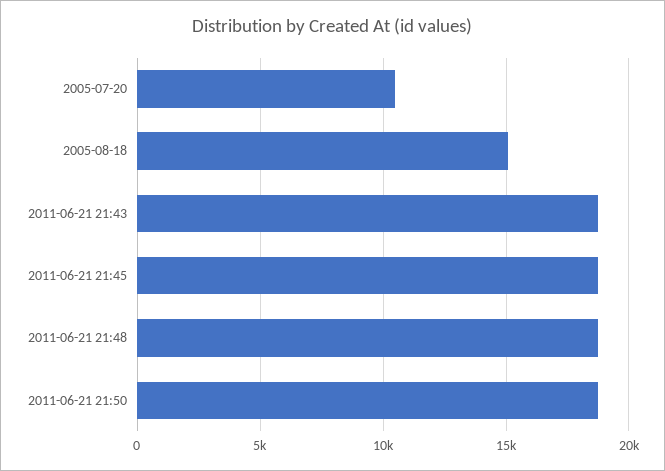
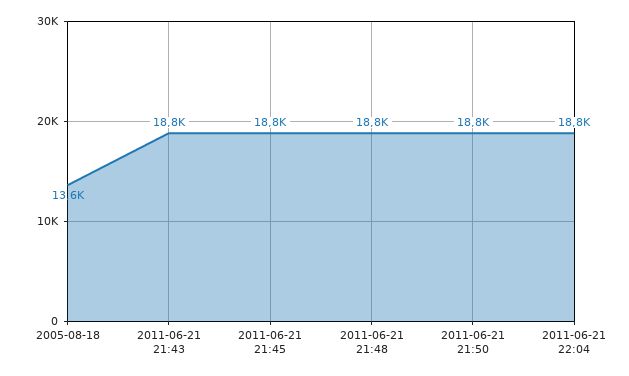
2005-07-20: 10500 -> none
2005-08-18: 15000 -> 13600
2011-06-21 22:04: none -> 18800

